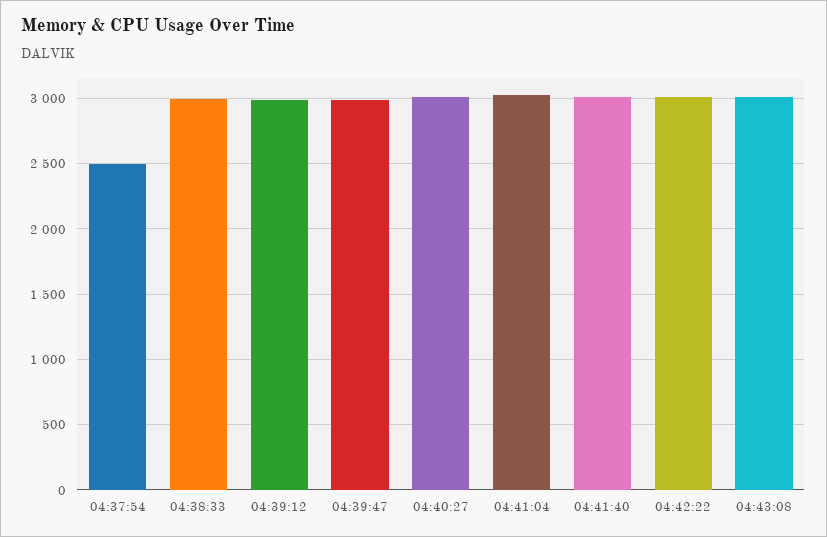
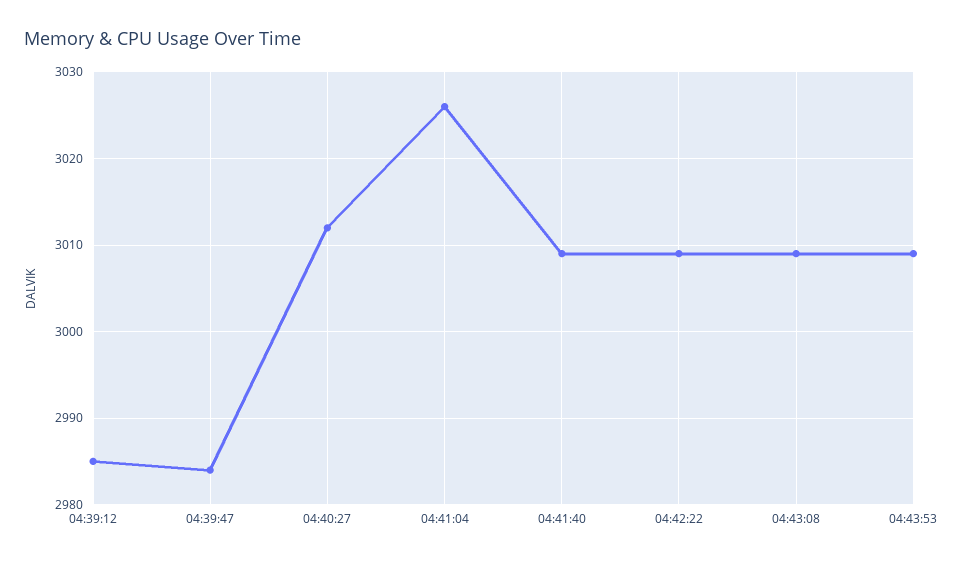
04:37:54: 2500 -> none
04:38:33: 3000 -> none
04:43:53: none -> 3009

